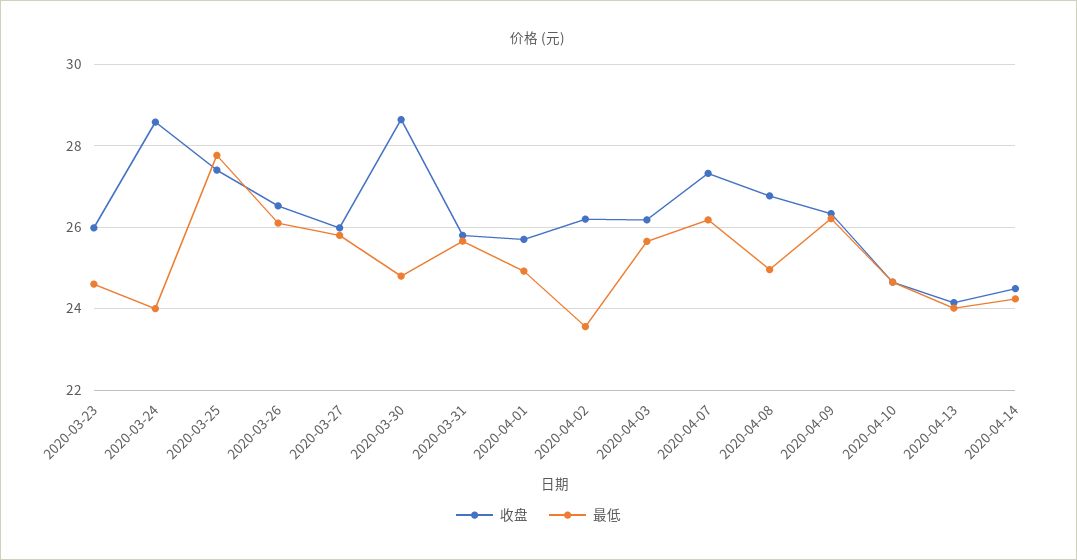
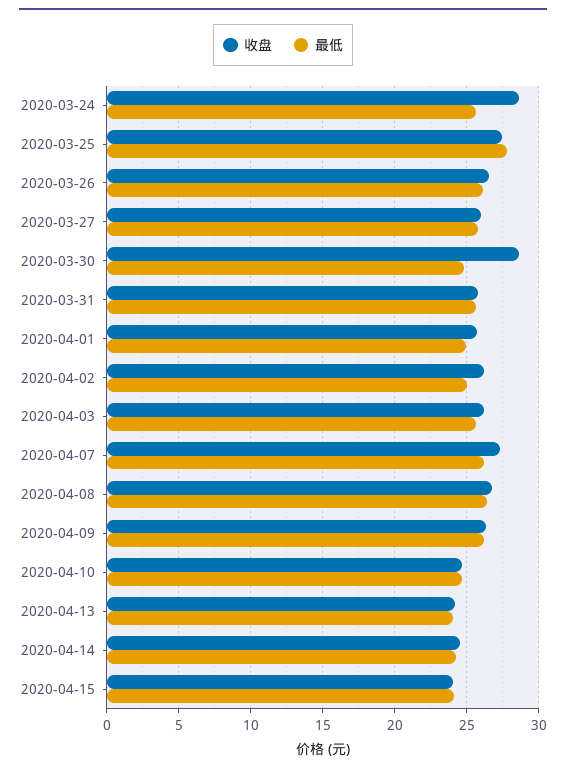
收盘, 2020-03-23: 26 -> none
最低, 2020-03-23: 24.6 -> none
最低, 2020-03-24: 24 -> 25.5
最低, 2020-04-02: 23.6 -> 25
最低, 2020-04-08: 25 -> 26.5
收盘, 2020-04-15: none -> 24
最低, 2020-04-15: none -> 24

